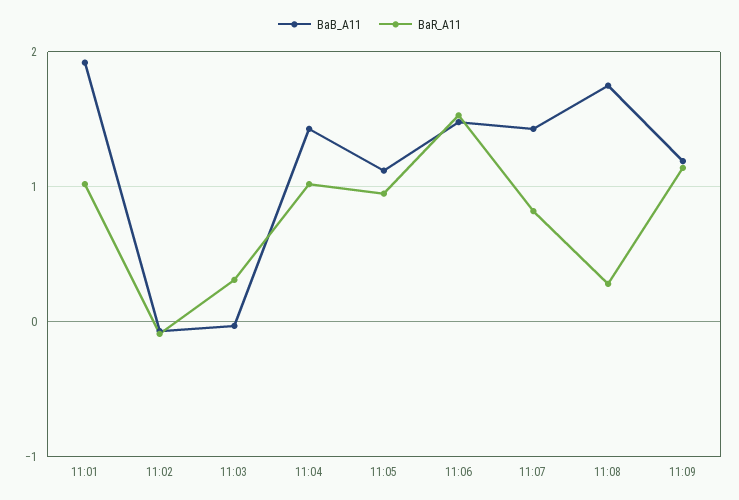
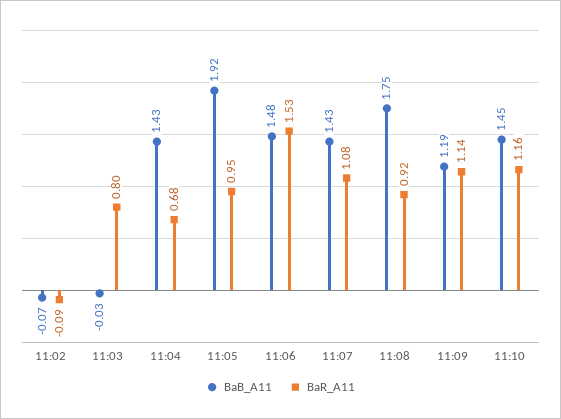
BaB_A11, 11:01: 1.9 -> none
BaR_A11, 11:01: 1 -> none
BaR_A11, 11:03: 0.3 -> 0.8
BaR_A11, 11:04: 1 -> 0.68
BaB_A11, 11:05: 1.1 -> 1.92
BaR_A11, 11:07: 0.8 -> 1.08
BaR_A11, 11:08: 0.3 -> 0.92
BaB_A11, 11:10: none -> 1.45
BaR_A11, 11:10: none -> 1.16

